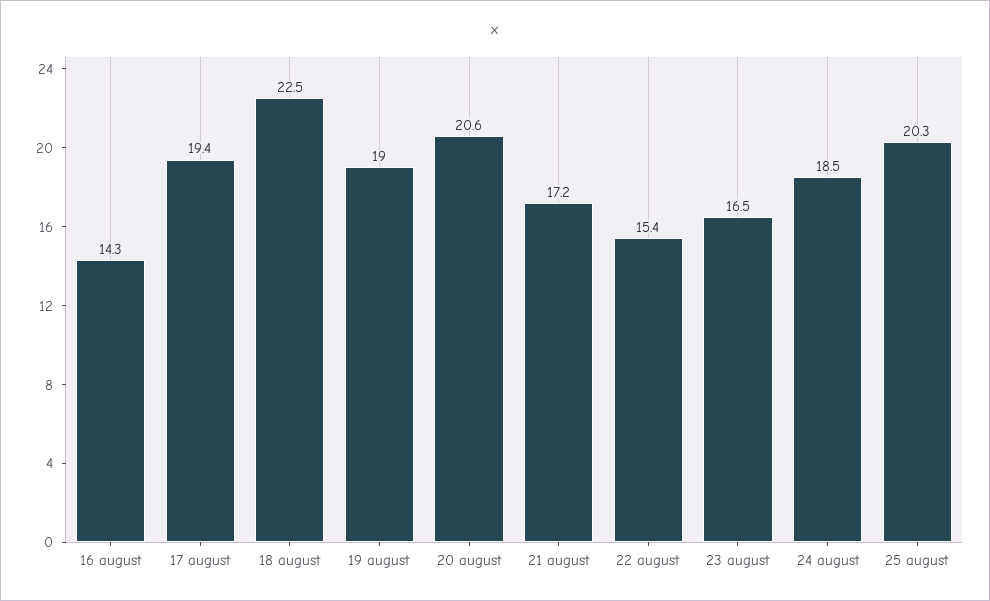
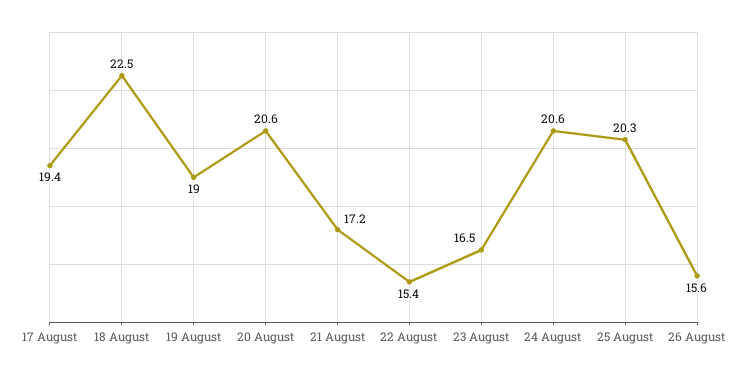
16 august: 14.3 -> none
24 august: 18.5 -> 20.6
26 August: none -> 15.6

